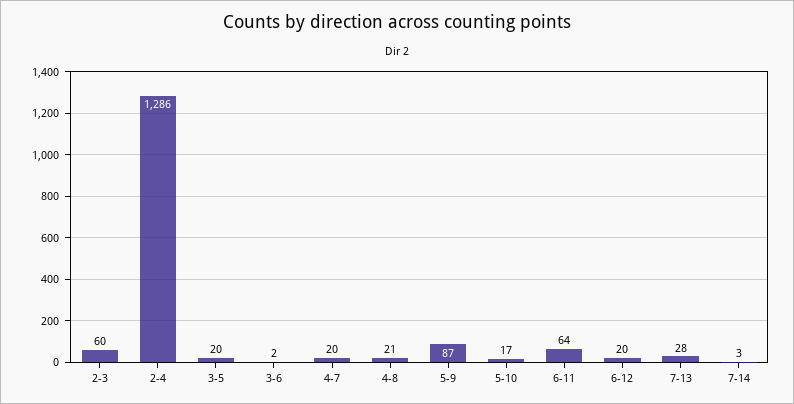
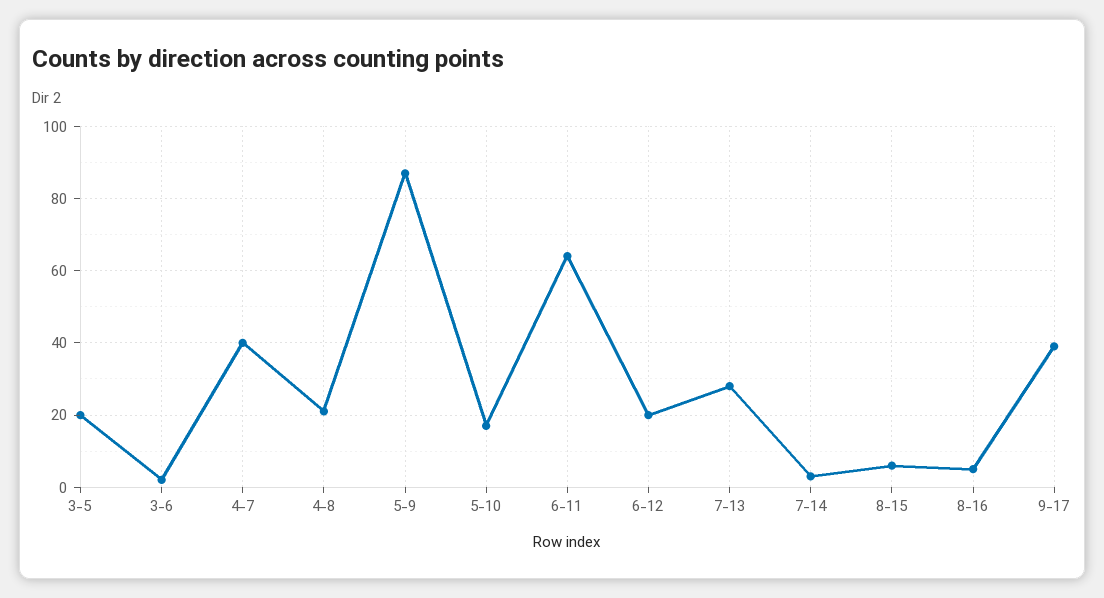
2-3: 60 -> none
2-4: 1286 -> none
4-7: 20 -> 40
8-15: none -> 5
8-16: none -> 5
9-17: none -> 40

